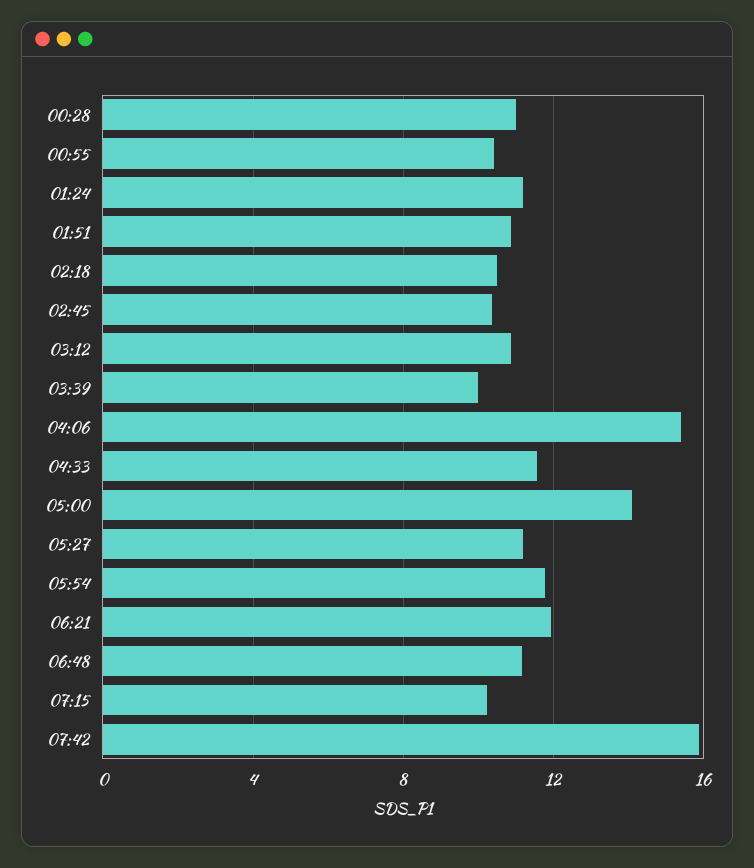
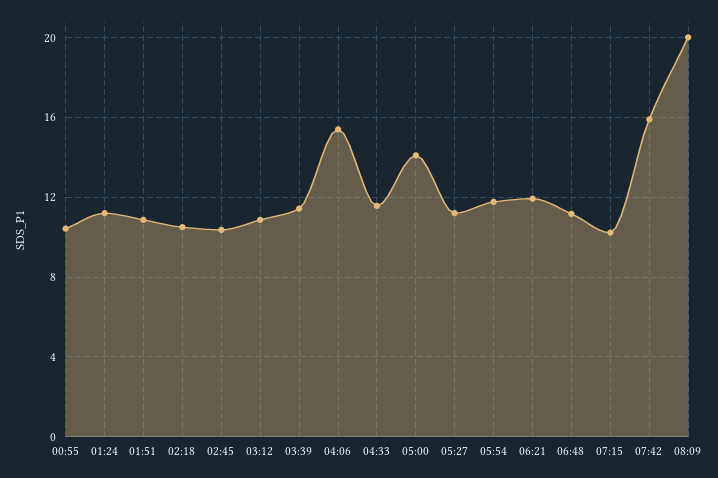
00:28: 11 -> none
03:39: 10 -> 11.5
08:09: none -> 20

